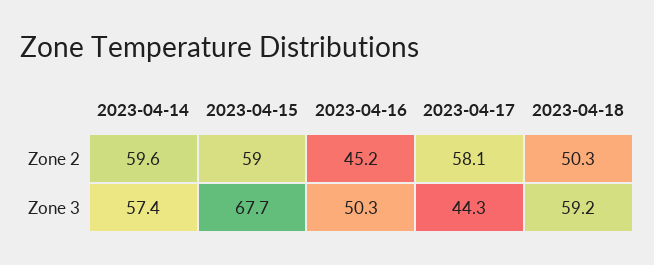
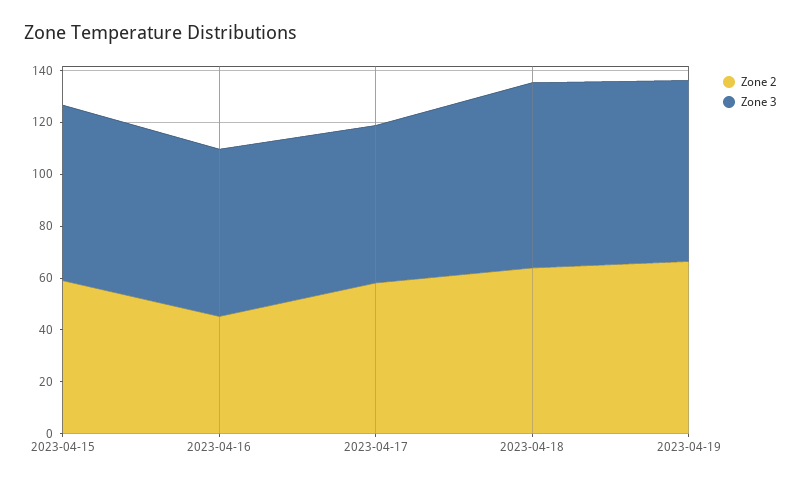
Zone 2, 2023-04-14: 59.6 -> none
Zone 2, 2023-04-18: 50.3 -> 65
Zone 3, 2023-04-14: 57.4 -> none
Zone 3, 2023-04-16: 50.3 -> 65
Zone 3, 2023-04-17: 44.3 -> 60
Zone 3, 2023-04-18: 59.2 -> 70
Zone 2, 2023-04-19: none -> 65
Zone 3, 2023-04-19: none -> 70

